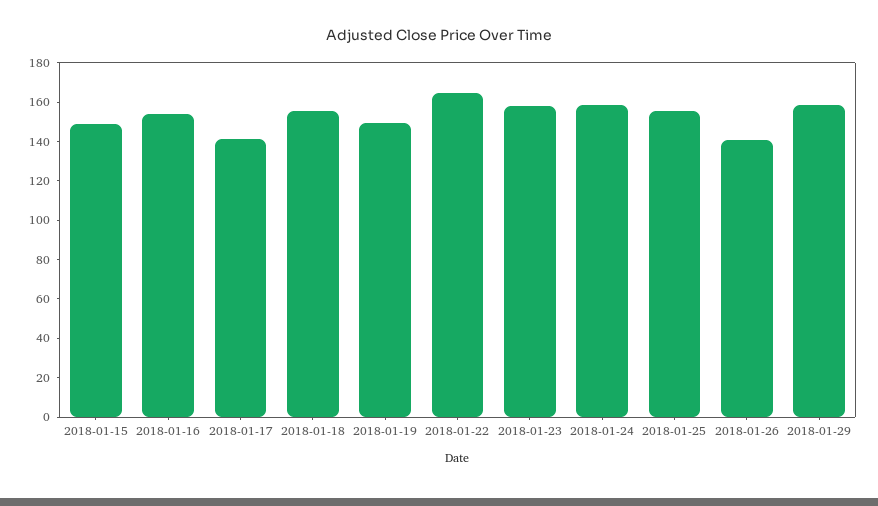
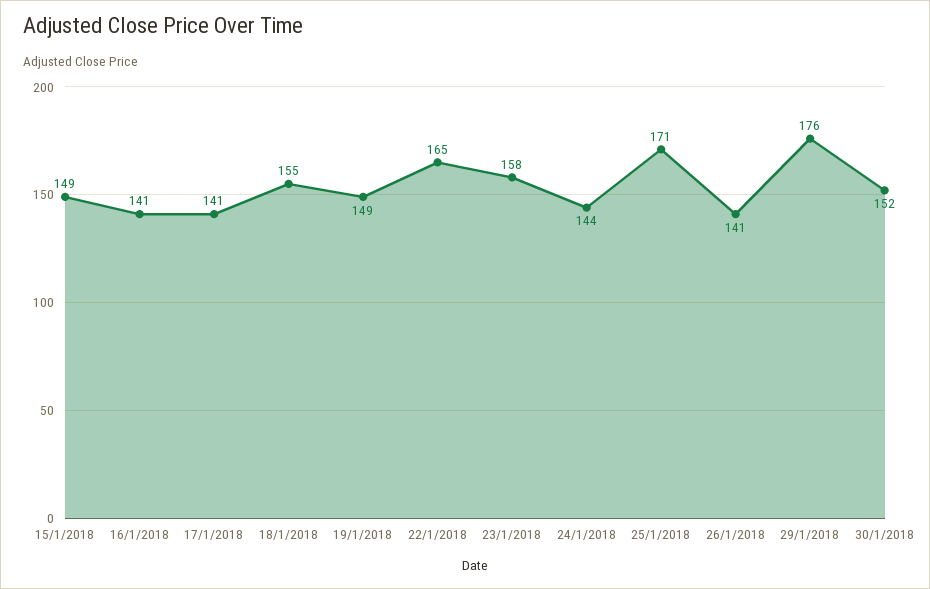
2018-01-16: 155 -> 141
2018-01-24: 160 -> 144
2018-01-25: 155 -> 171
2018-01-29: 160 -> 176
30/1/2018: none -> 152

